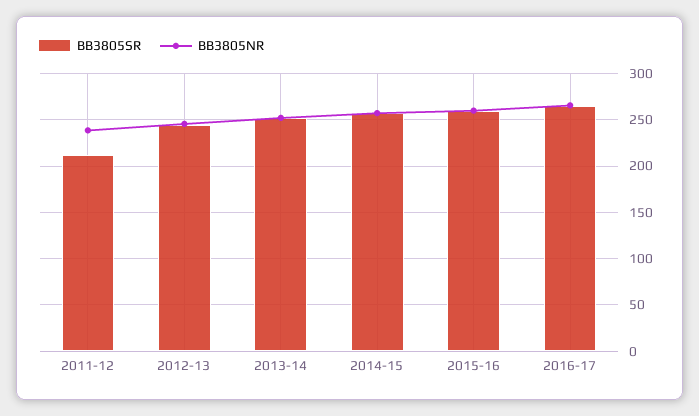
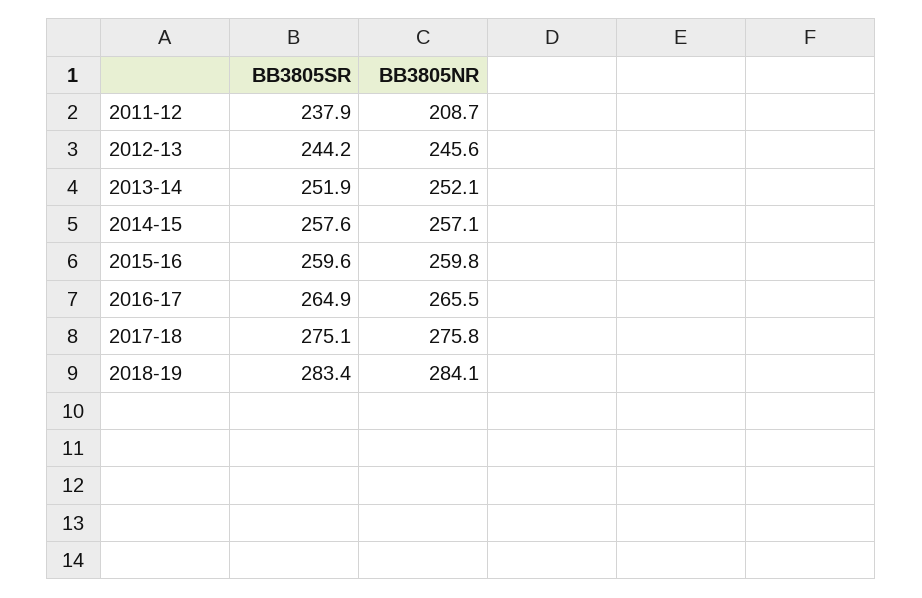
BB3805SR, 2011-12: 210 -> 237.9
BB3805NR, 2011-12: 240 -> 208.7
BB3805SR, 2017-18: none -> 275.1
BB3805NR, 2017-18: none -> 275.8
BB3805SR, 2018-19: none -> 283.4
BB3805NR, 2018-19: none -> 284.1

